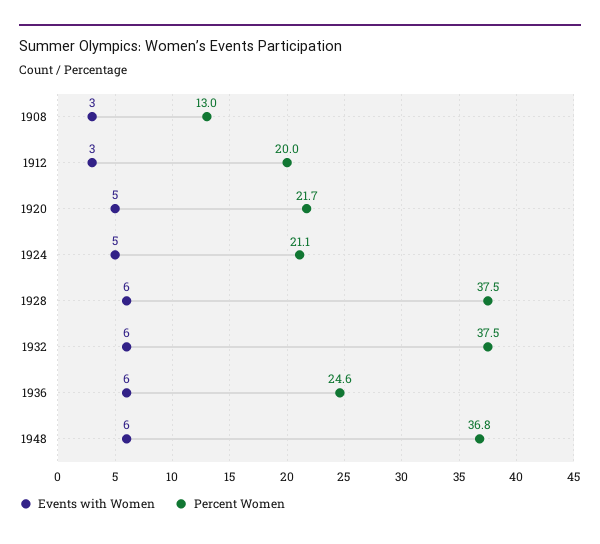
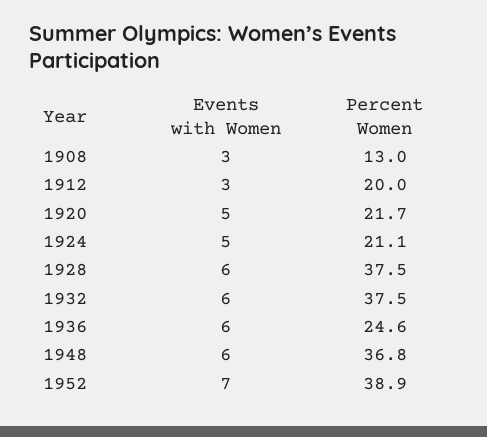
Events with Women, 1952: none -> 7
Percent Women, 1952: none -> 38.9

